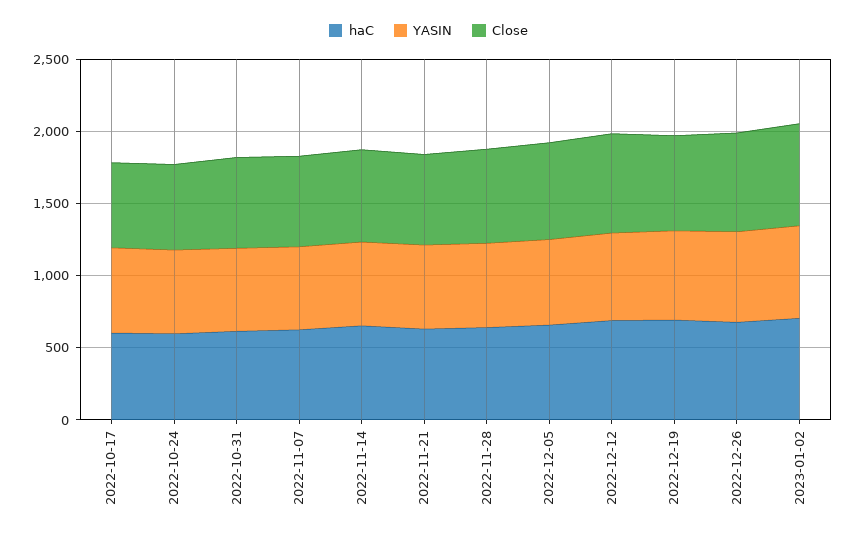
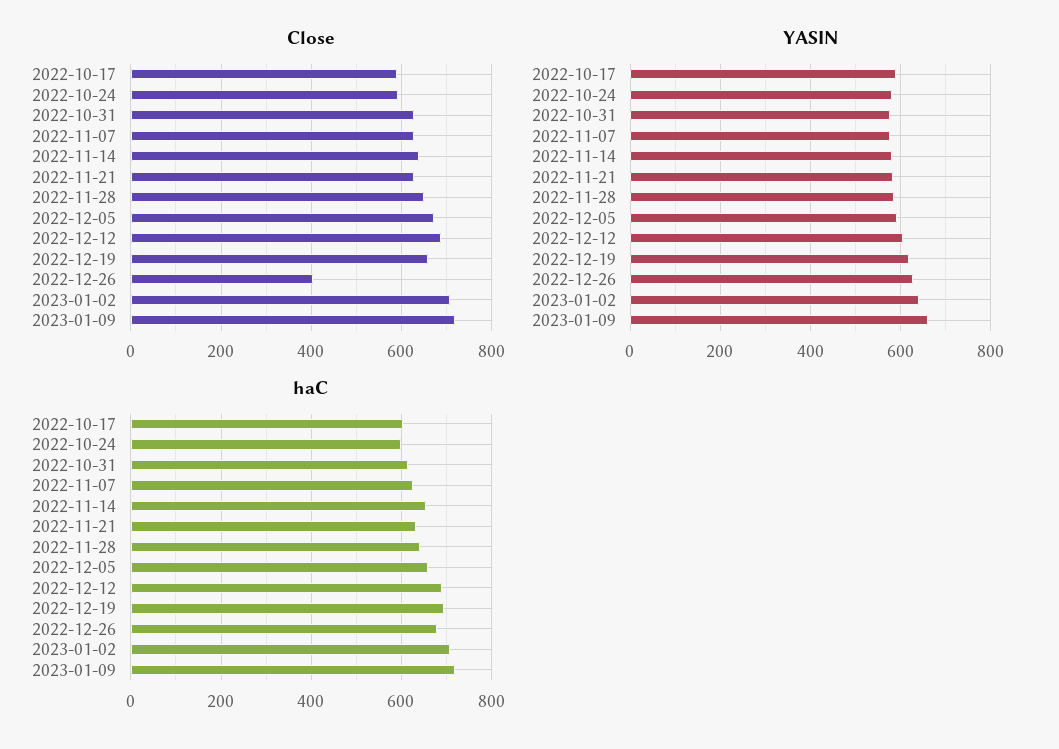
Close, 2022-12-26: 700 -> 400
Close, 2023-01-09: none -> 720
YASIN, 2023-01-09: none -> 660
haC, 2023-01-09: none -> 720

